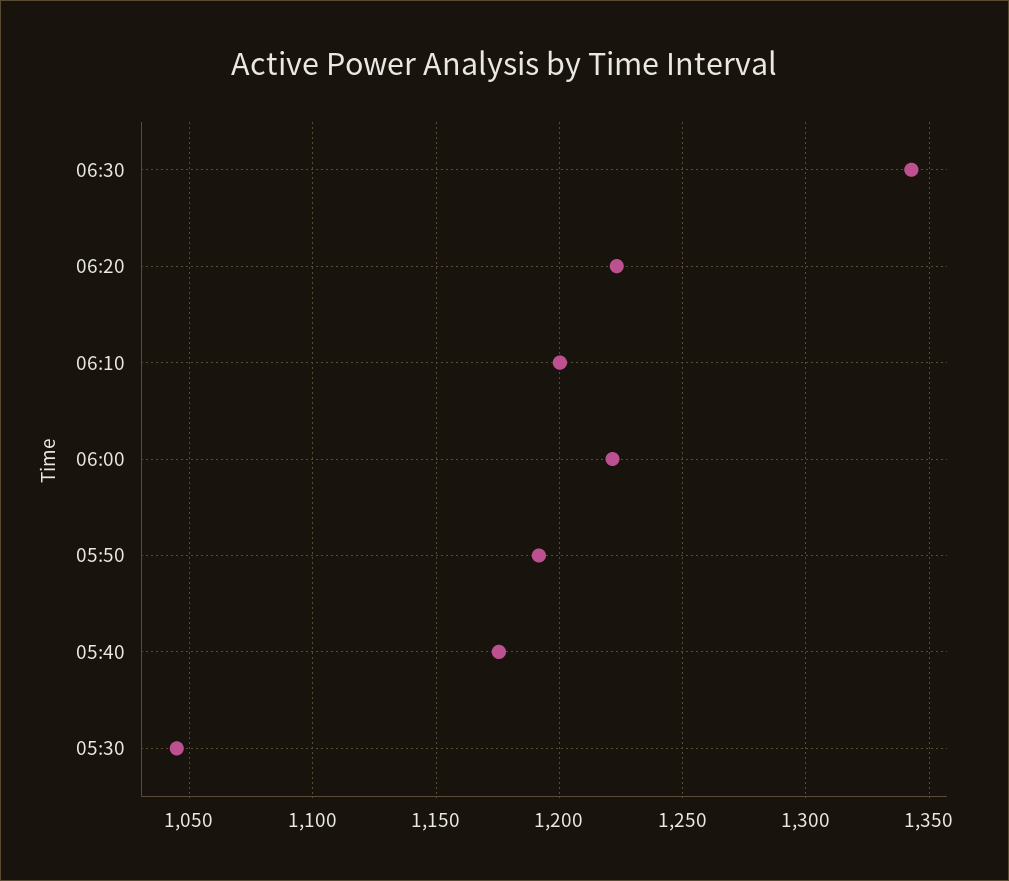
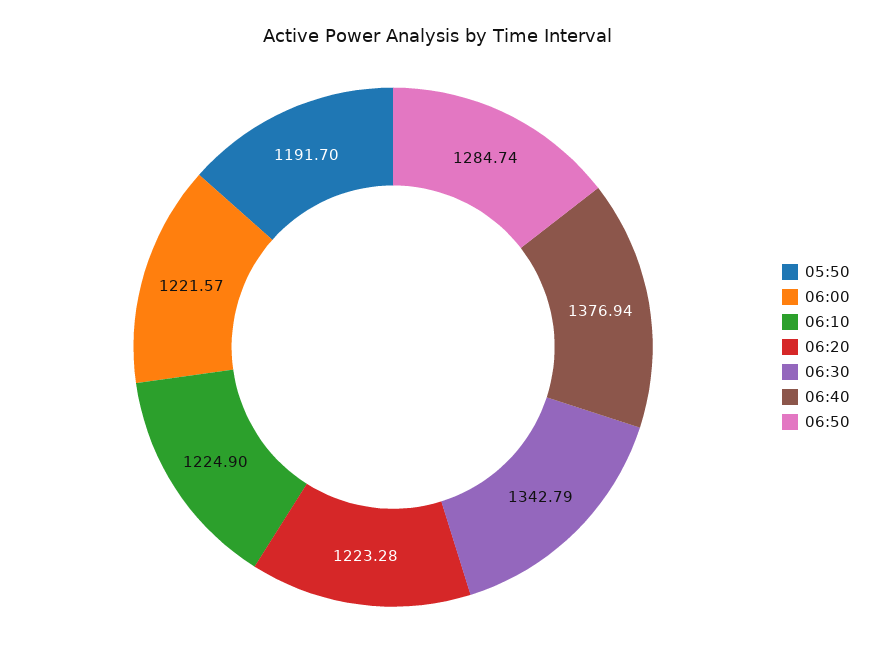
06:10: 1200 -> 1224.9
05:40: 1175 -> none
05:30: 1045 -> none
06:40: none -> 1376.94
06:50: none -> 1284.74

